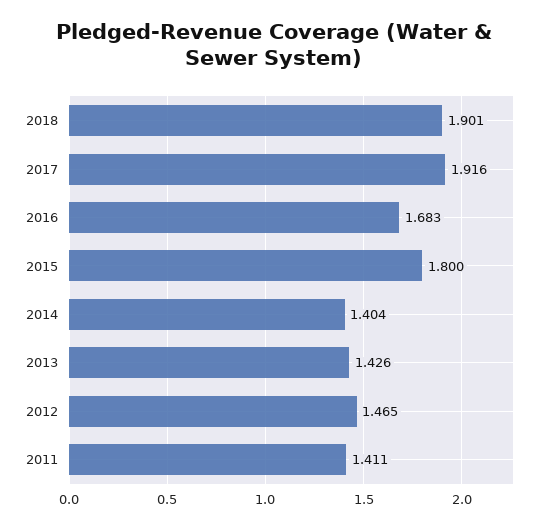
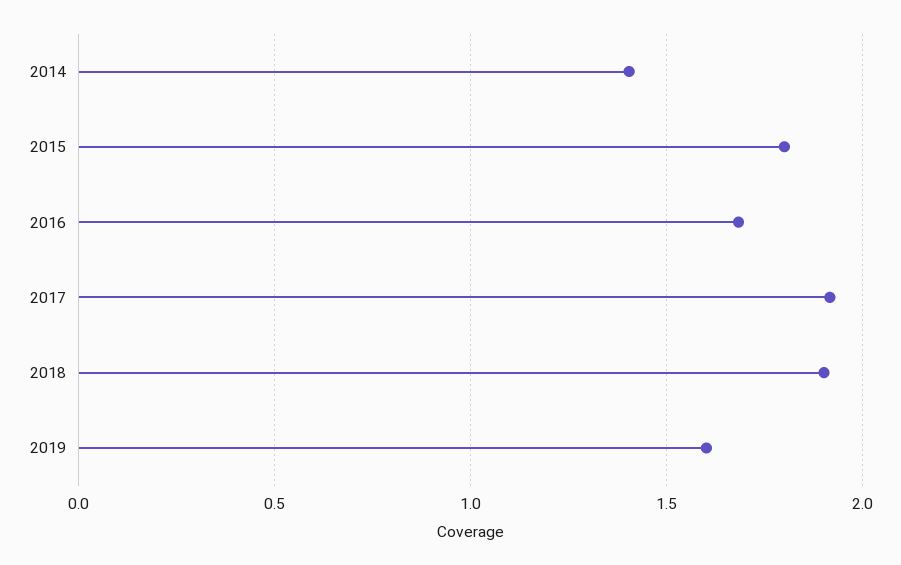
2013: 1.426 -> none
2012: 1.465 -> none
2011: 1.411 -> none
2019: none -> 1.6

